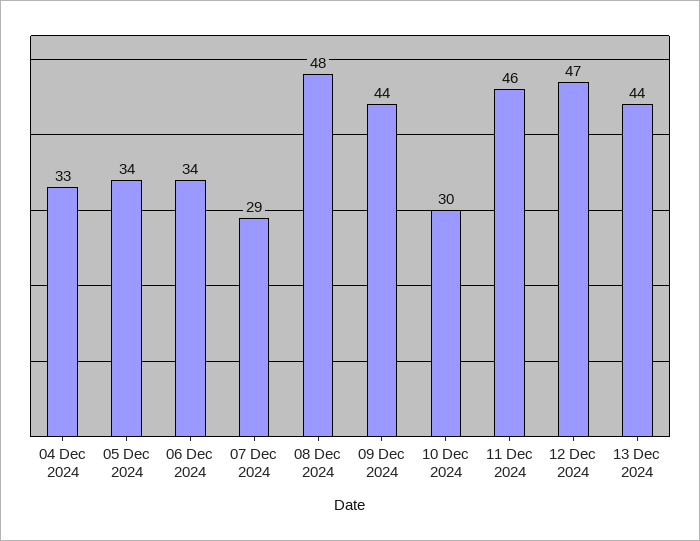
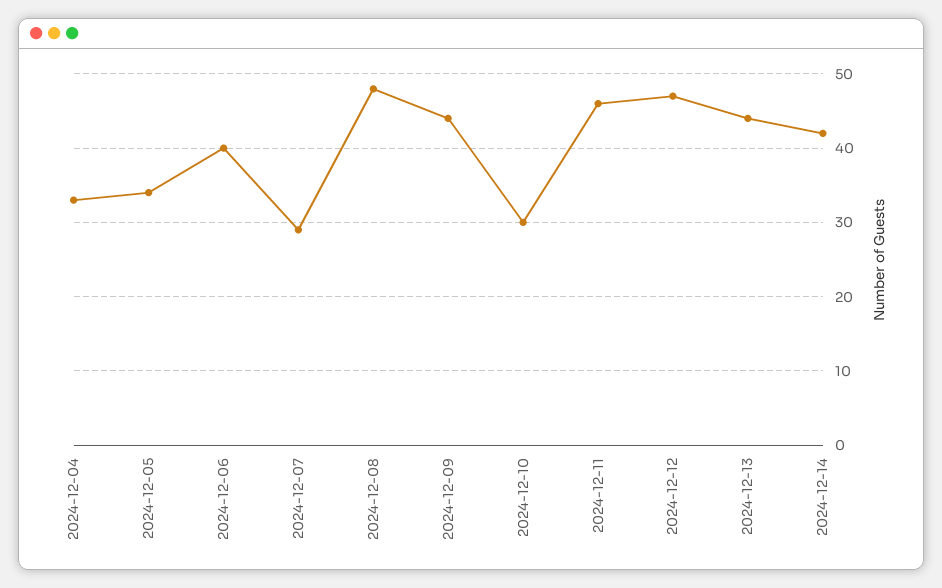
06 Dec 2024: 34 -> 40
2024-12-14: none -> 42

